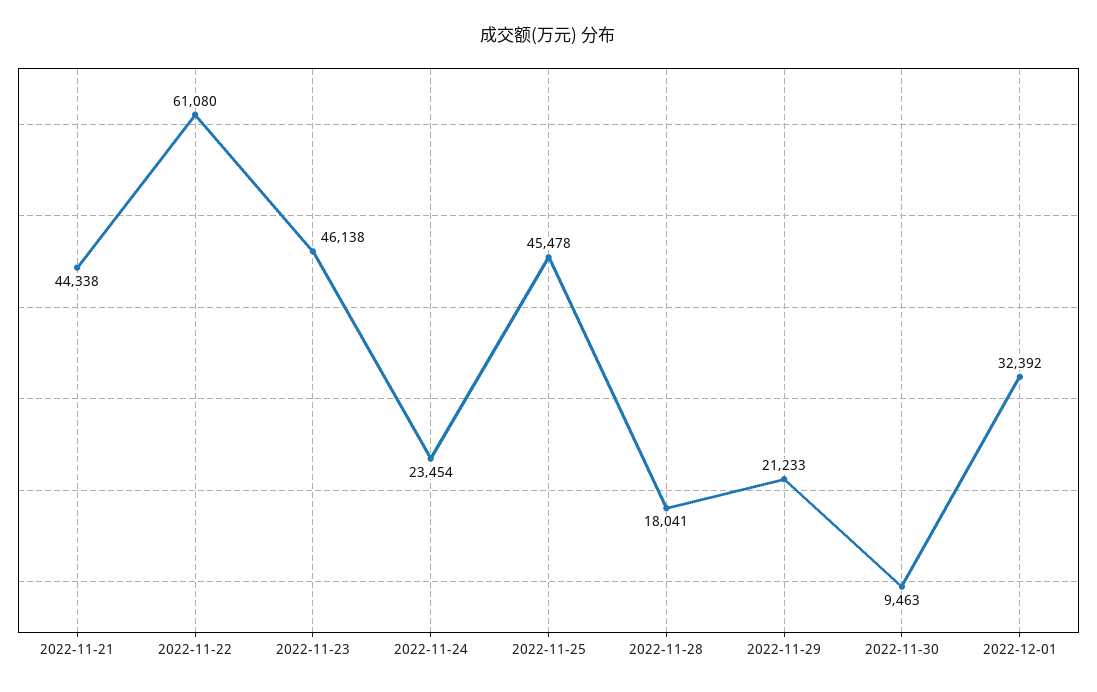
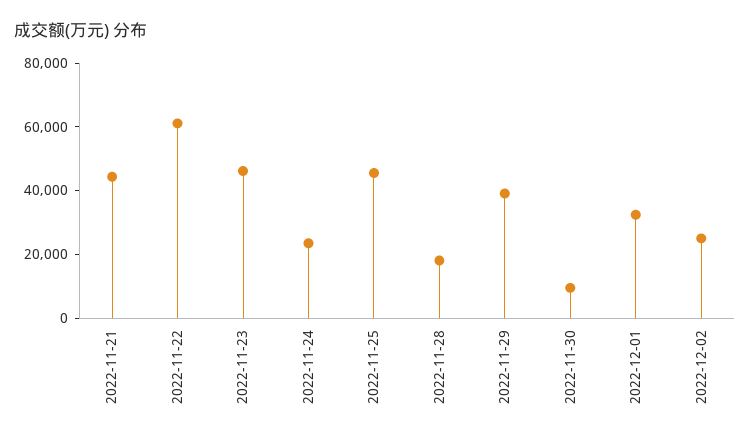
2022-11-29: 21233 -> 40000
2022-12-02: none -> 25000

